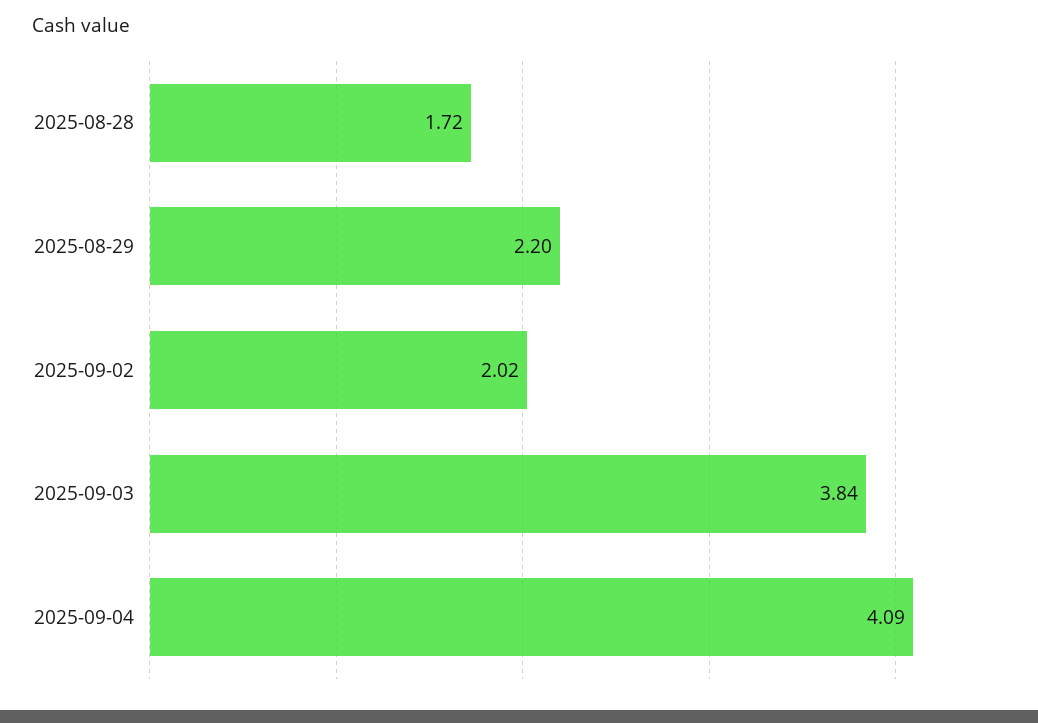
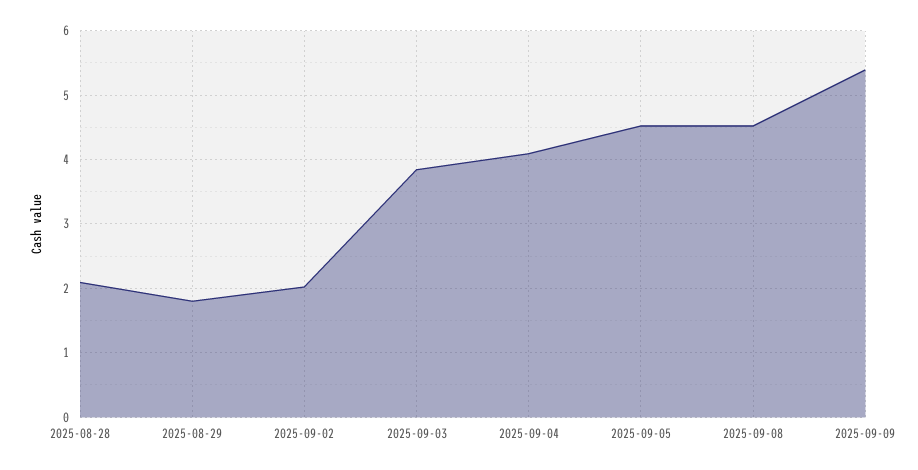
2025-08-28: 1.72 -> 2.1
2025-08-29: 2.2 -> 1.8
2025-09-05: none -> 4.5
2025-09-08: none -> 4.5
2025-09-09: none -> 5.4

